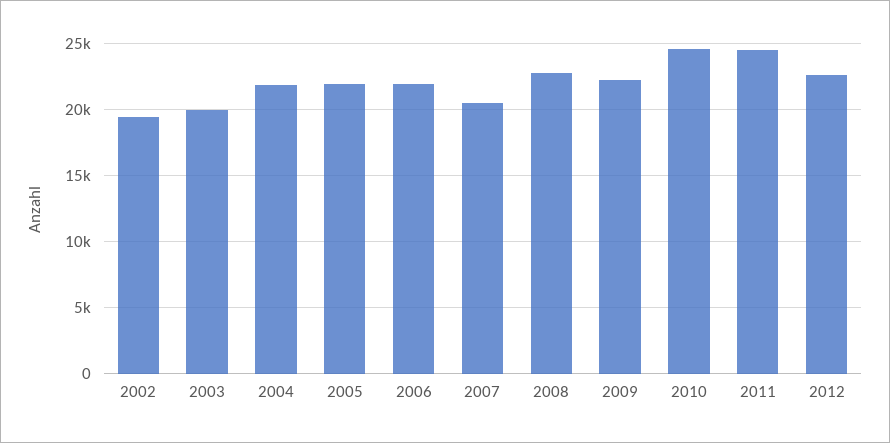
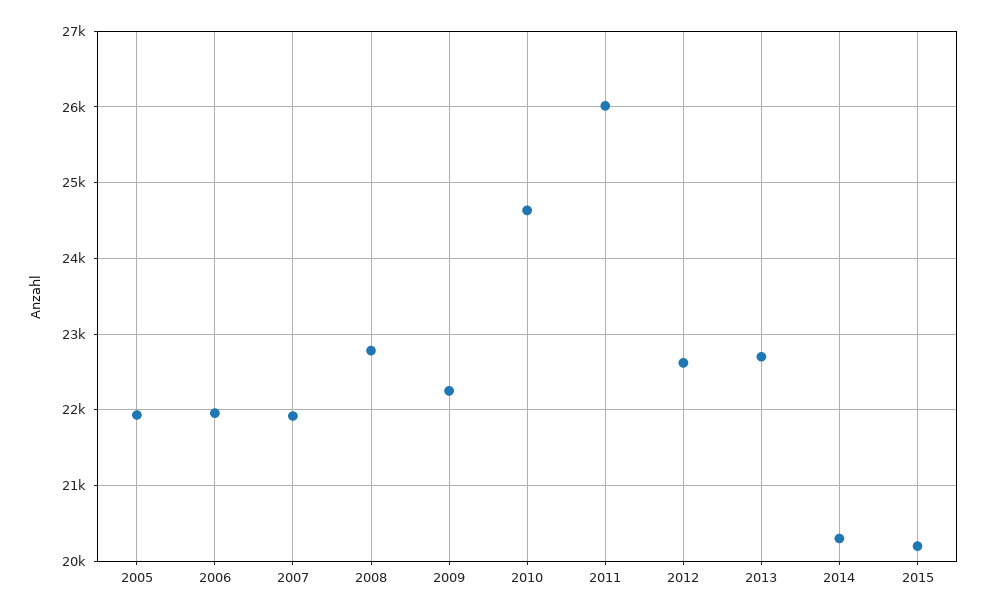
2002: 19500 -> none
2003: 20000 -> none
2004: 22000 -> none
2007: 20500 -> 21900
2011: 24500 -> 26000
2013: none -> 22700
2014: none -> 20300
2015: none -> 20200

